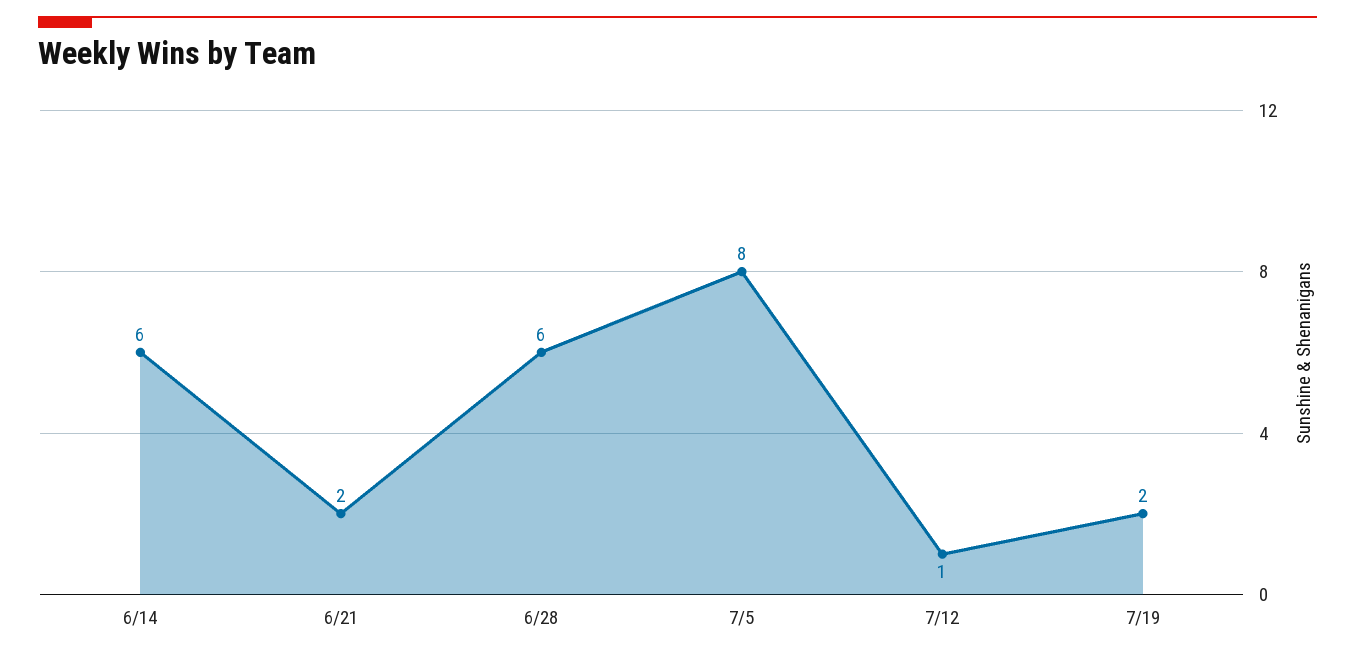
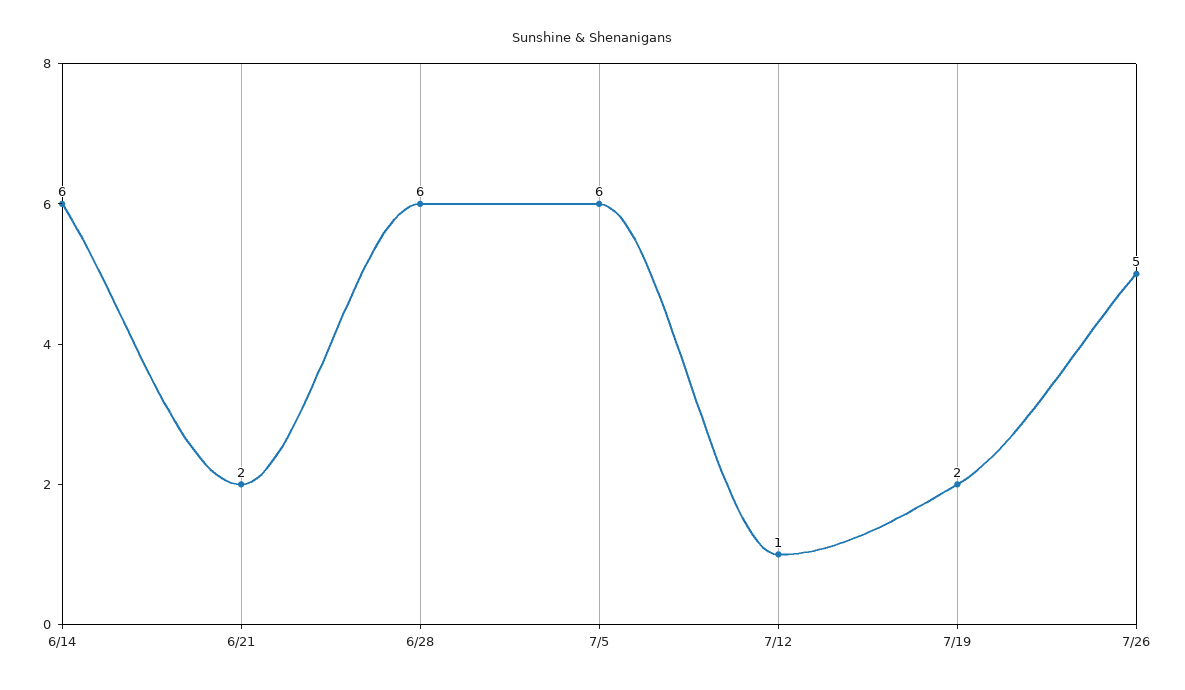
7/5: 8 -> 6
7/26: none -> 5

